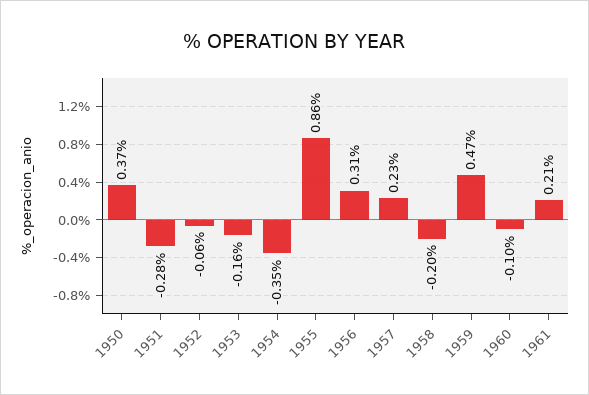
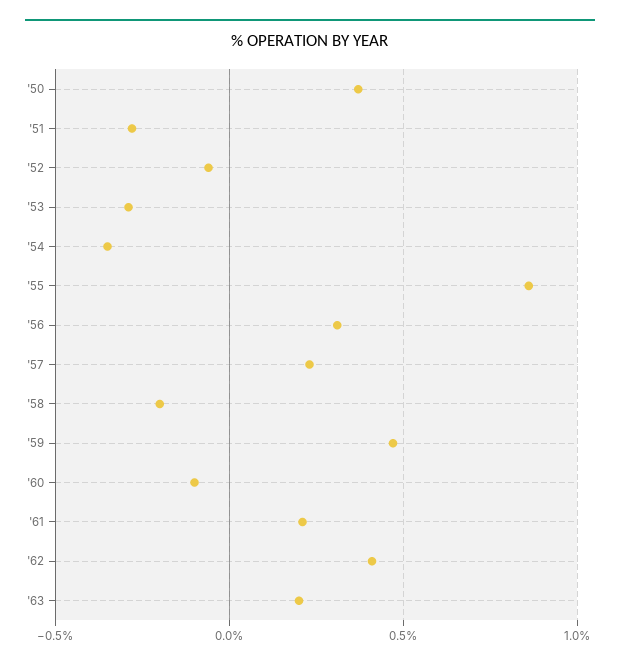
1953: -0.16 -> -0.3
'62: none -> 0.4
'63: none -> 0.2

